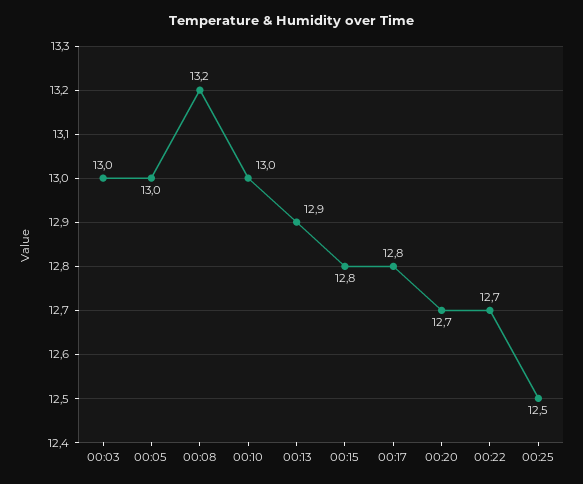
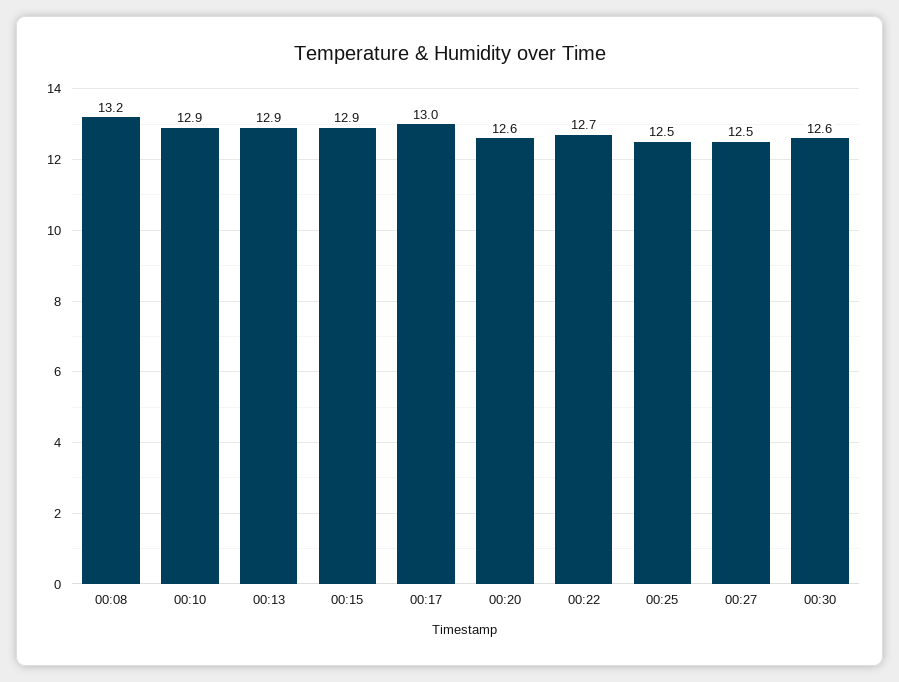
00:03: 13 -> none
00:05: 13 -> none
00:10: 13 -> 12.9
00:15: 12.8 -> 12.9
00:17: 12.8 -> 13
00:20: 12.7 -> 12.6
00:27: none -> 12.5
00:30: none -> 12.6

